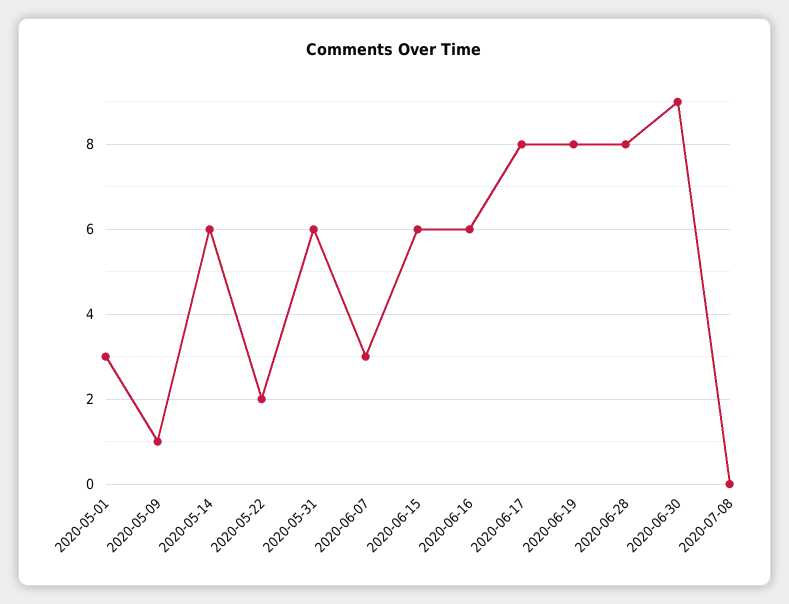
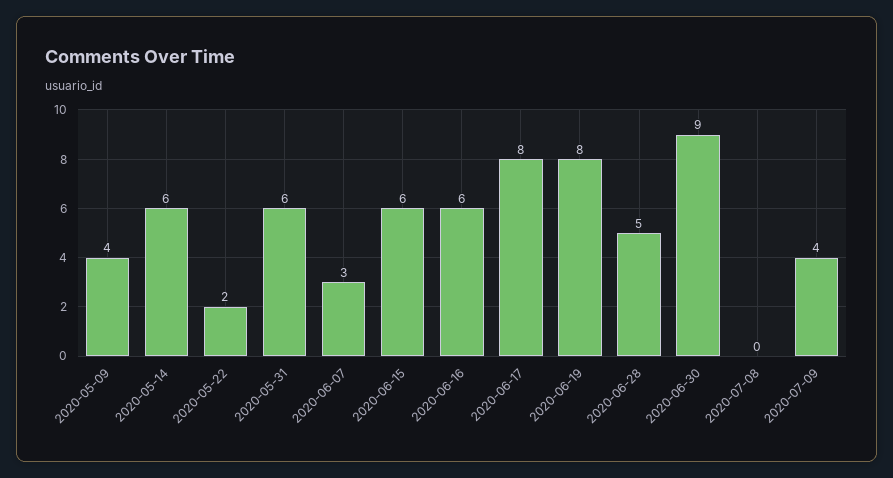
2020-05-01: 3 -> none
2020-05-09: 1 -> 4
2020-06-28: 8 -> 5
2020-07-09: none -> 4

